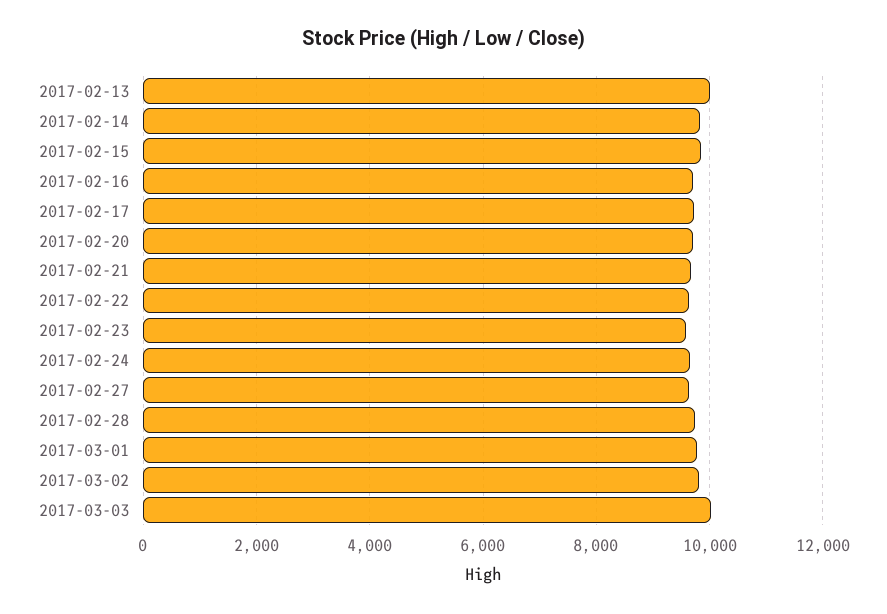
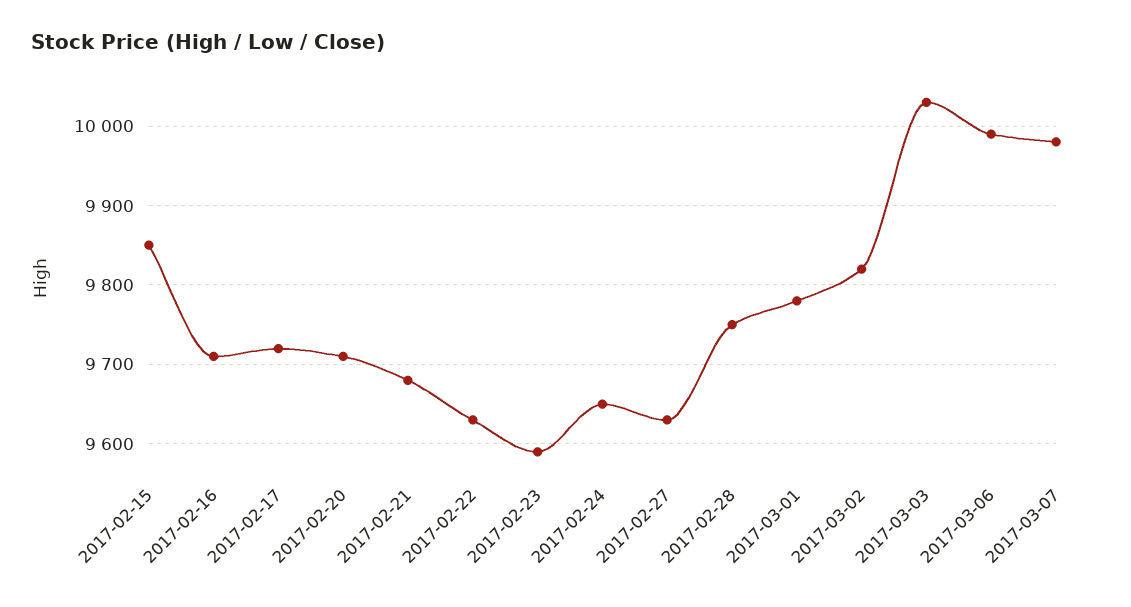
2017-02-13: 10000 -> none
2017-02-14: 9800 -> none
2017-03-06: none -> 9990
2017-03-07: none -> 9980

